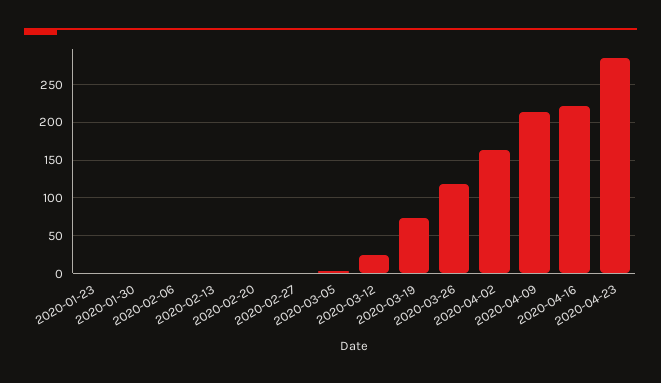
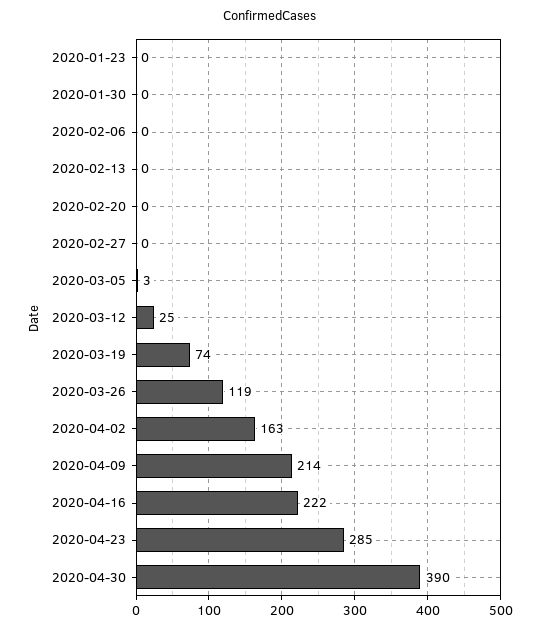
2020-04-30: none -> 390

